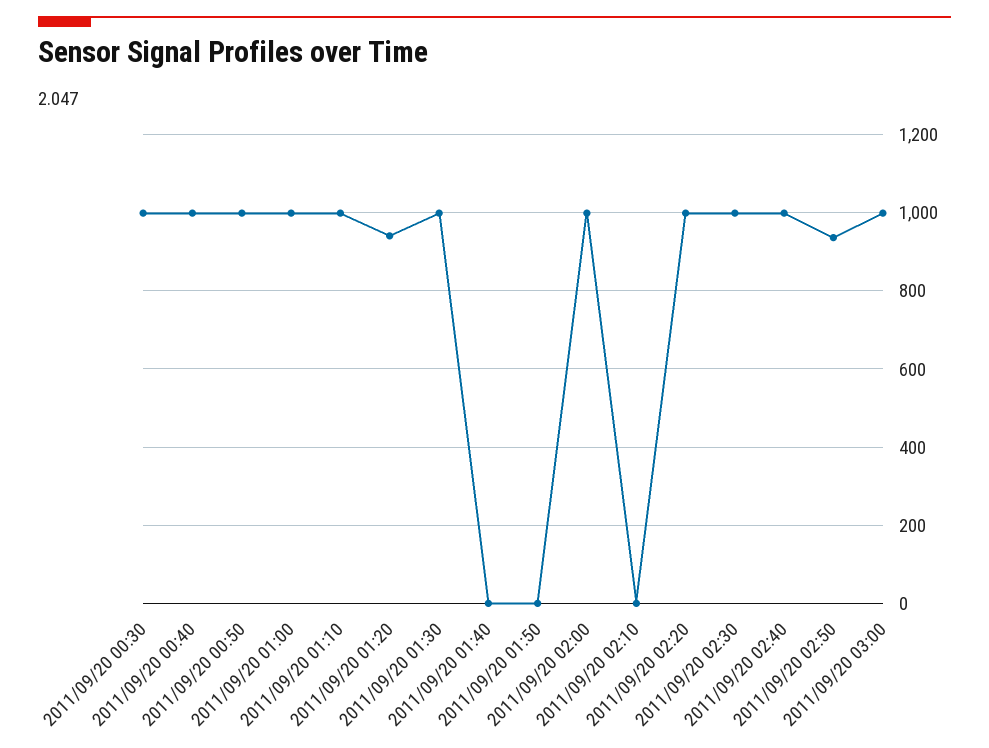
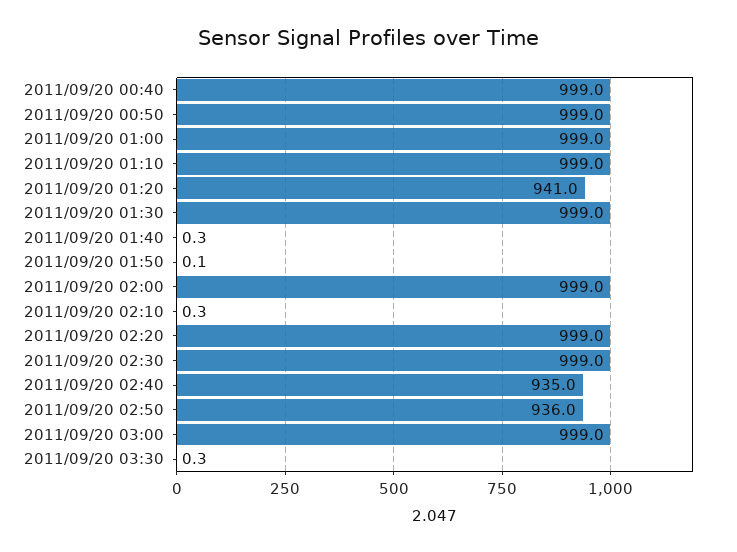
2011/09/20 00:30: 1000 -> none
2011/09/20 02:40: 1000 -> 935
2011/09/20 03:30: none -> 0.3

